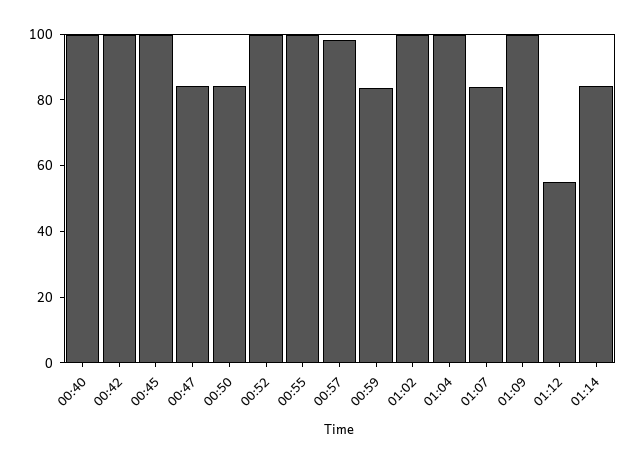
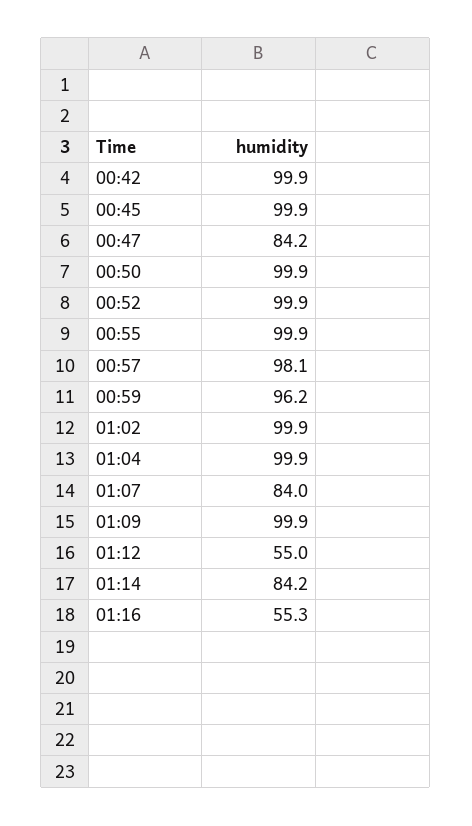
00:40: 100 -> none
00:50: 85 -> 99.9
00:59: 85 -> 96.2
01:16: none -> 55.3

